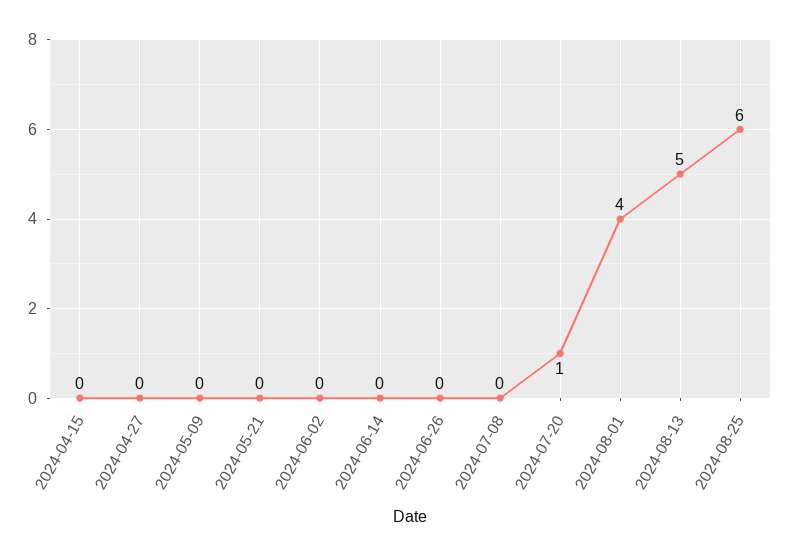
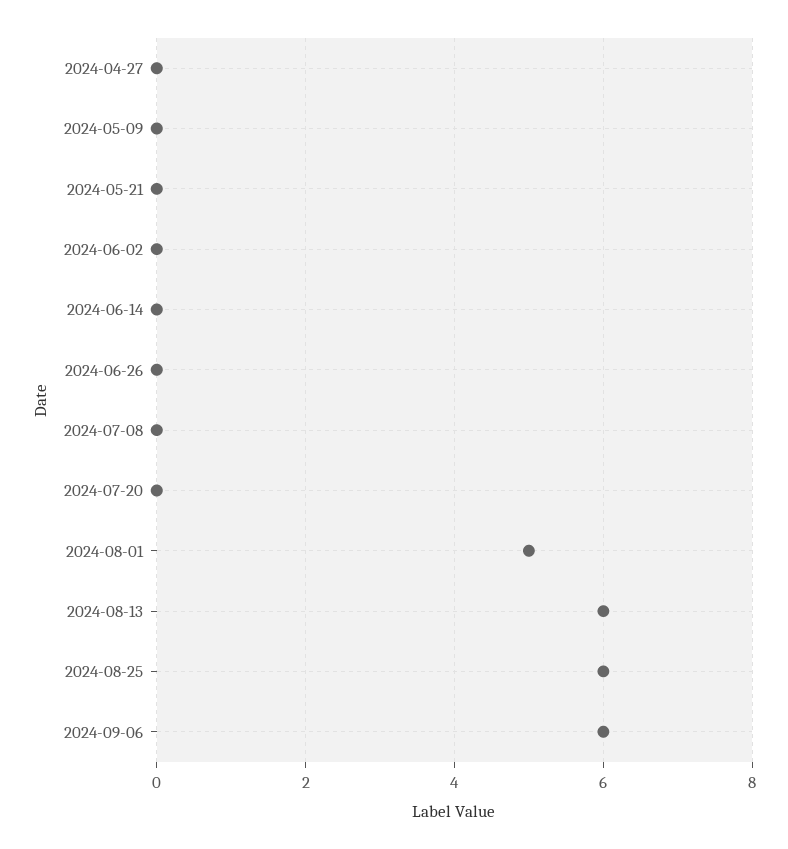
2024-04-15: 0 -> none
2024-07-20: 1 -> 0
2024-08-01: 4 -> 5
2024-08-13: 5 -> 6
2024-09-06: none -> 6

